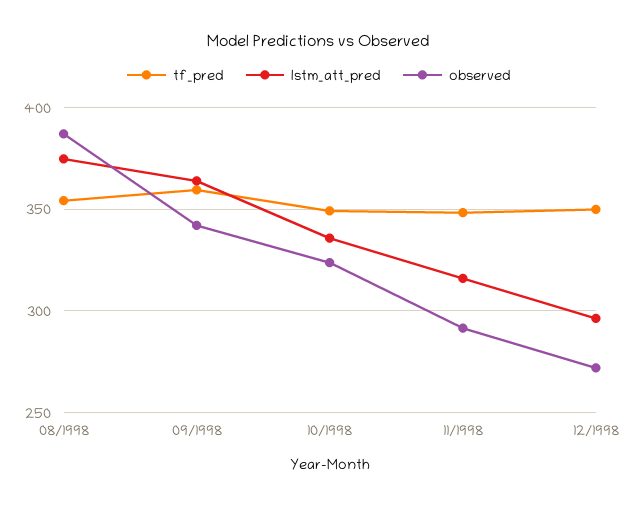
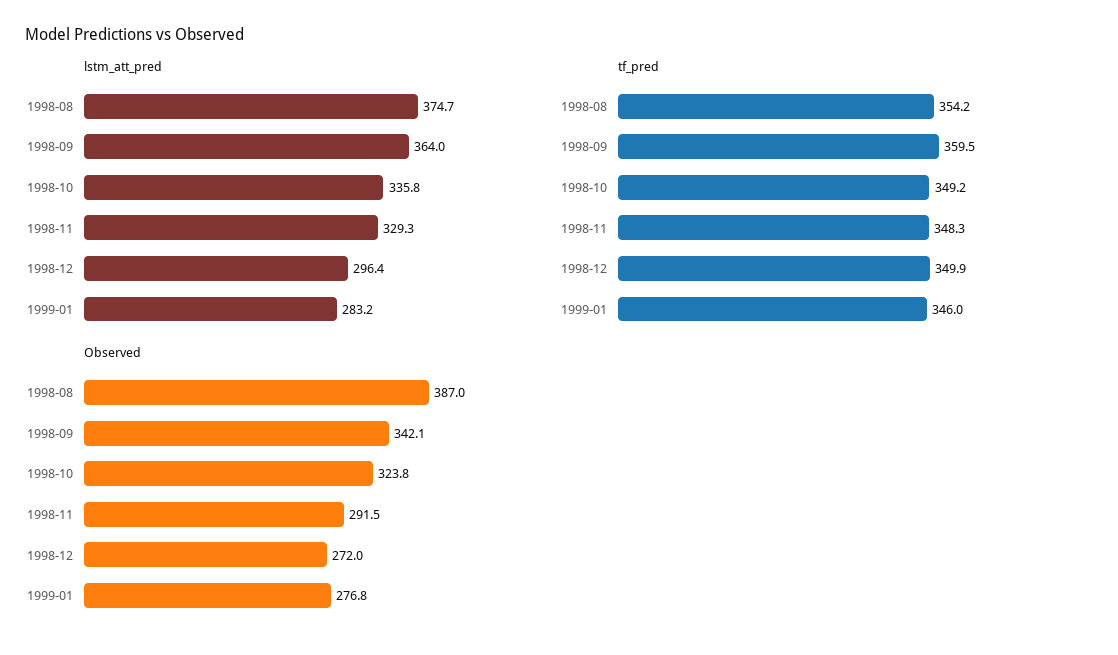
lstm_att_pred, 11/1998: 315 -> 329.3
lstm_att_pred, 1999-01: none -> 283.2
tf_pred, 1999-01: none -> 346
observed, 1999-01: none -> 276.8

